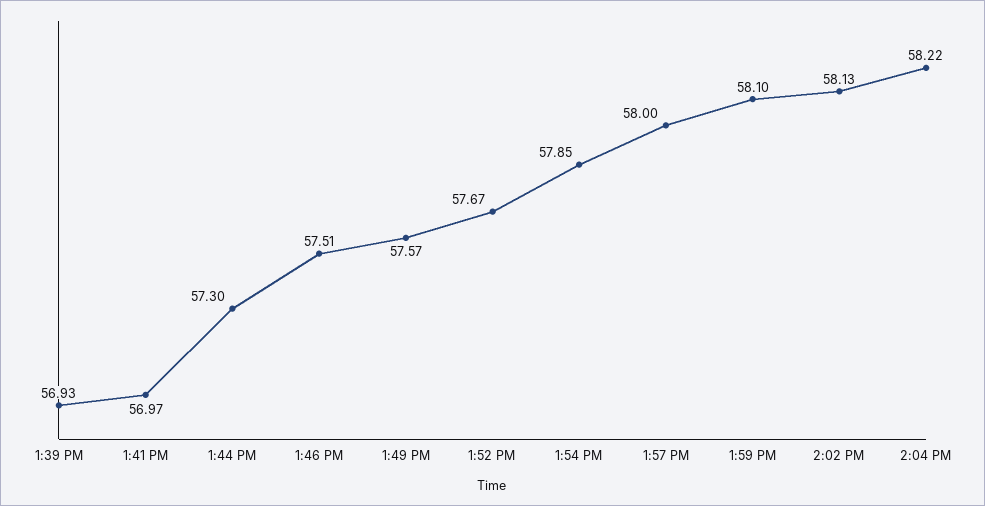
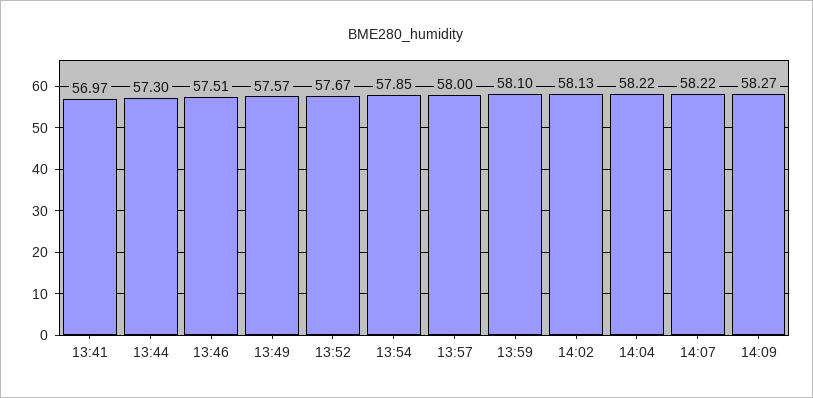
1:39 PM: 56.93 -> none
14:07: none -> 58.22
14:09: none -> 58.27

